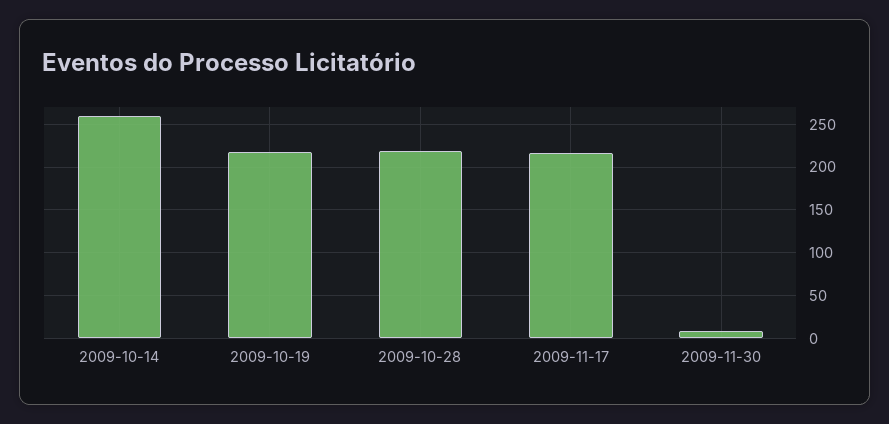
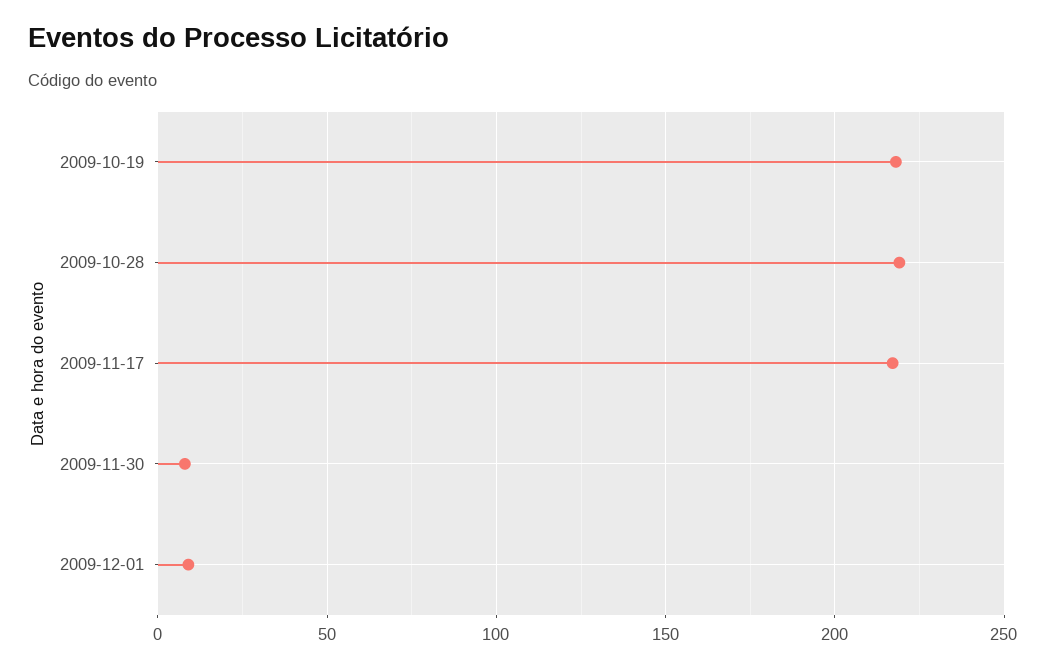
2009-10-14: 260 -> none
2009-12-01: none -> 10

